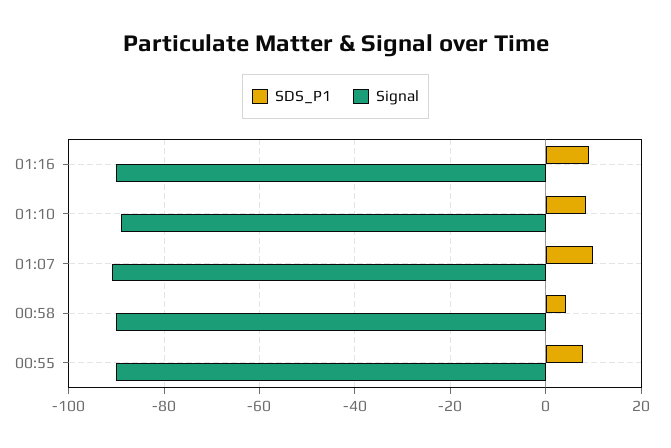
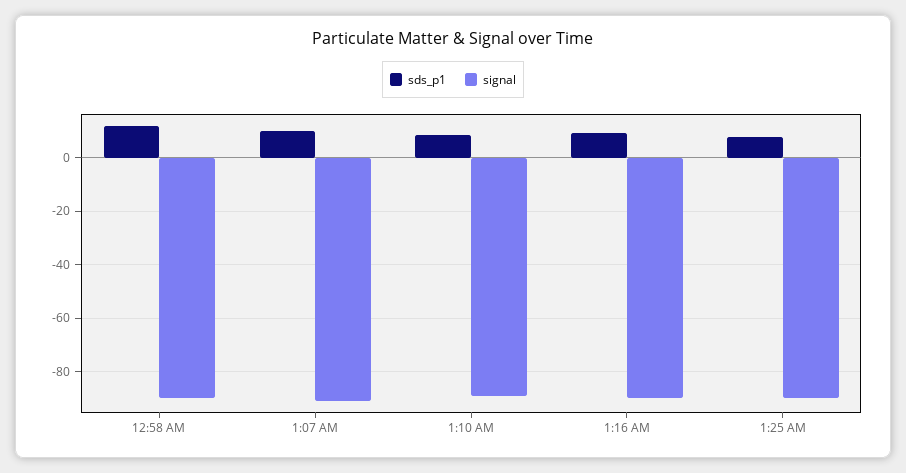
SDS_P1, 00:58: 4 -> 12.5
SDS_P1, 00:55: 8 -> none
Signal, 00:55: -90 -> none
SDS_P1, 1:25 AM: none -> 7.5
Signal, 1:25 AM: none -> -90

